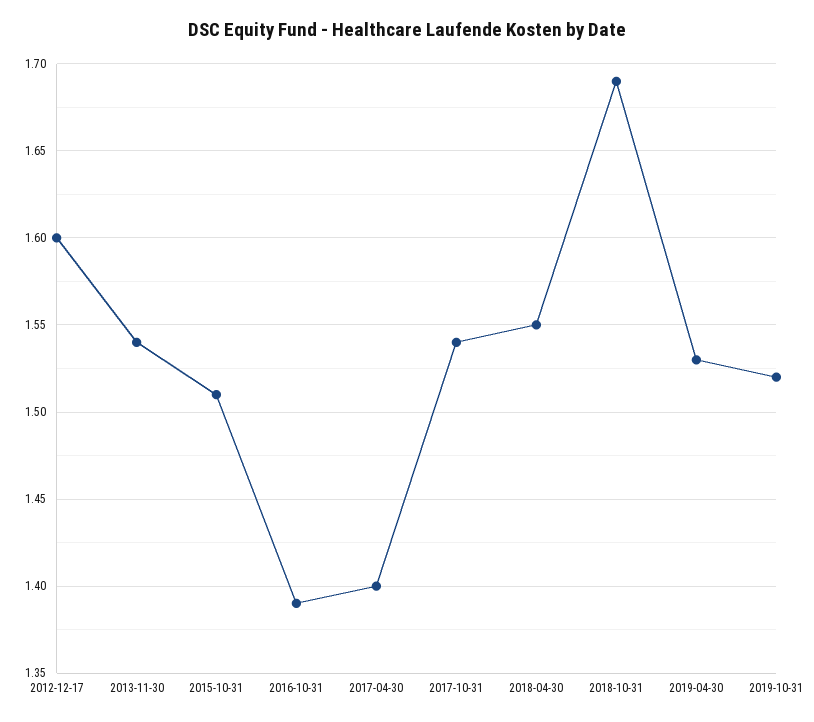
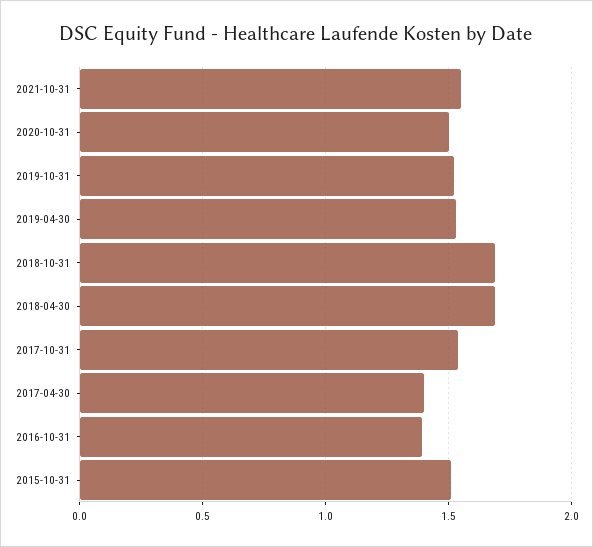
2012-12-17: 1.6 -> none
2013-11-30: 1.54 -> none
2018-04-30: 1.55 -> 1.7
2021-10-31: none -> 1.55
2020-10-31: none -> 1.5

